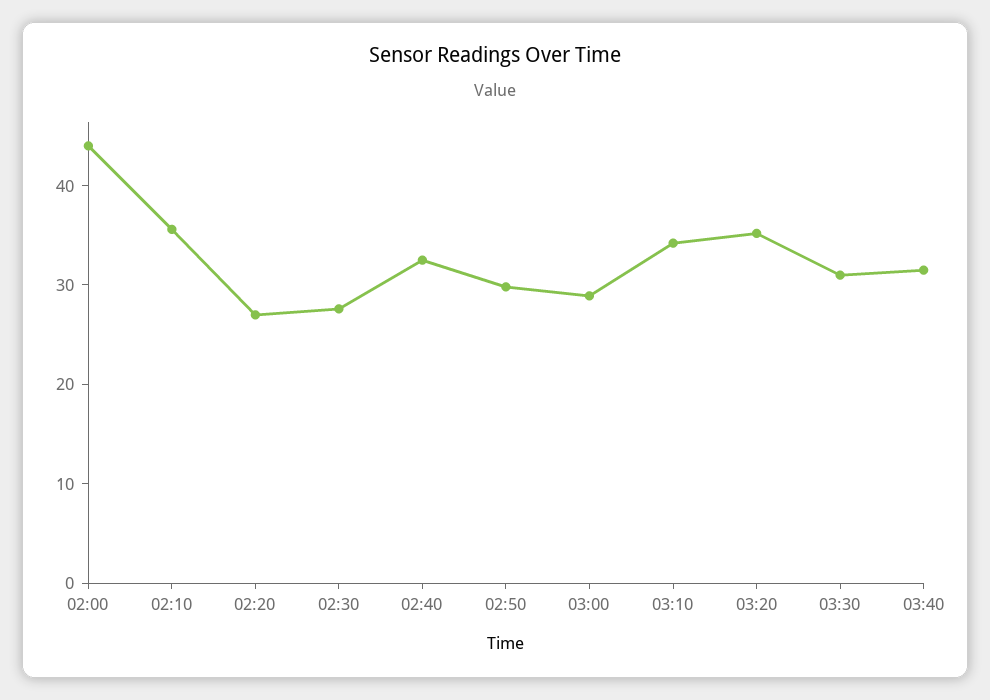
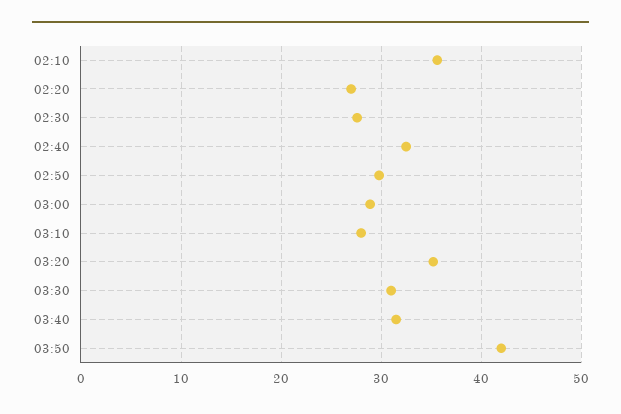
02:00: 44 -> none
03:10: 34 -> 28
03:50: none -> 42

